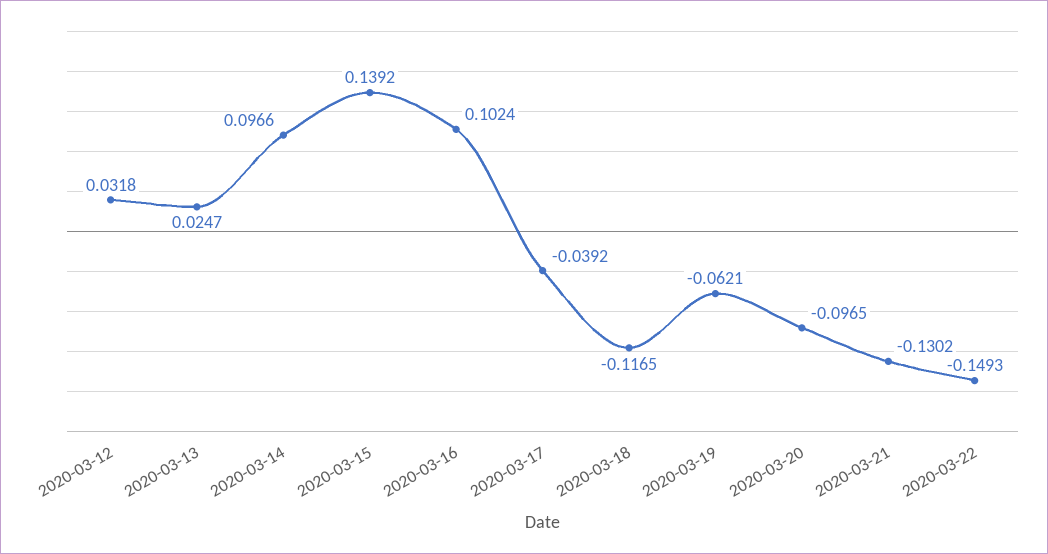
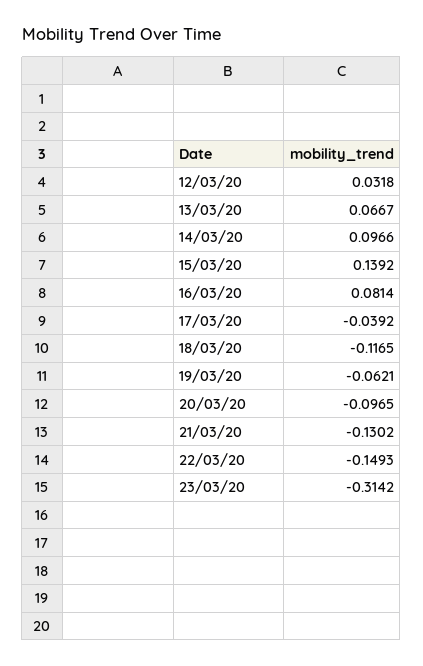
2020-03-13: 0.0247 -> 0.0667
2020-03-16: 0.1024 -> 0.0814
23/03/20: none -> -0.3142

